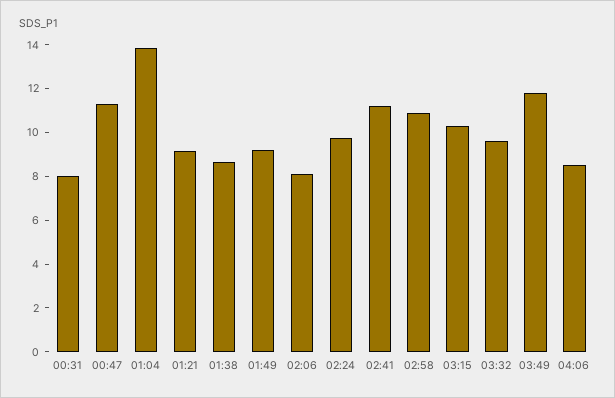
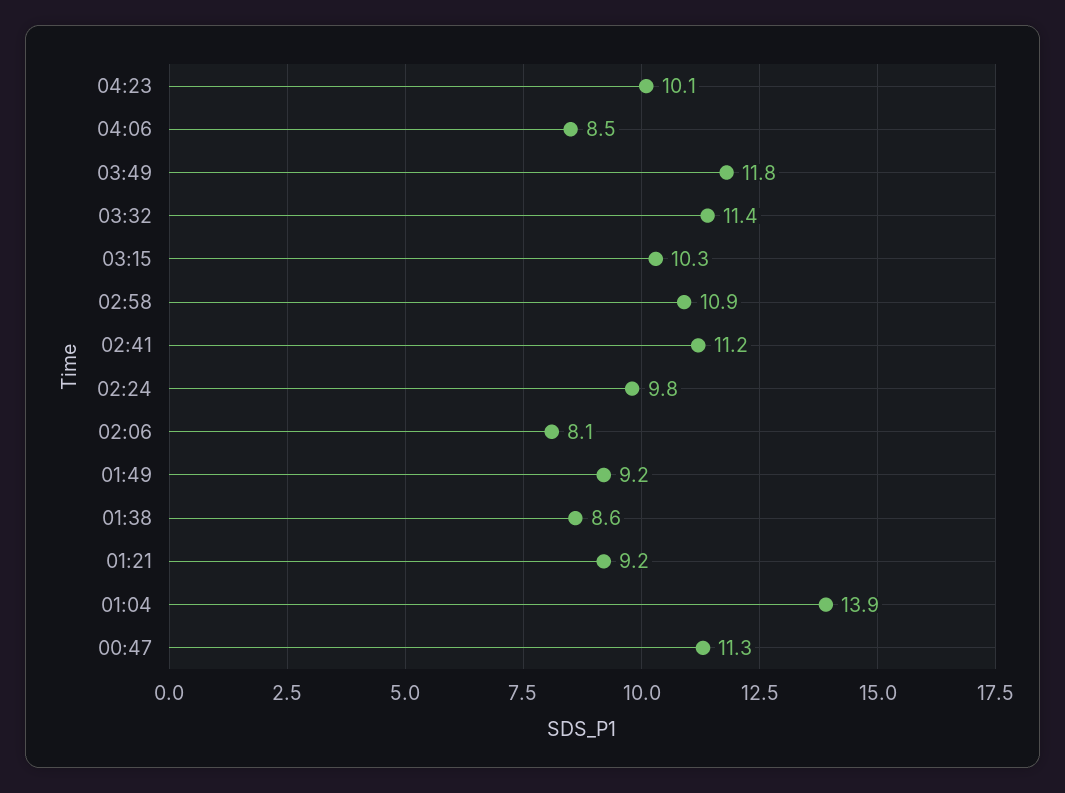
00:31: 8 -> none
03:32: 9.5 -> 11.4
04:23: none -> 10.1

